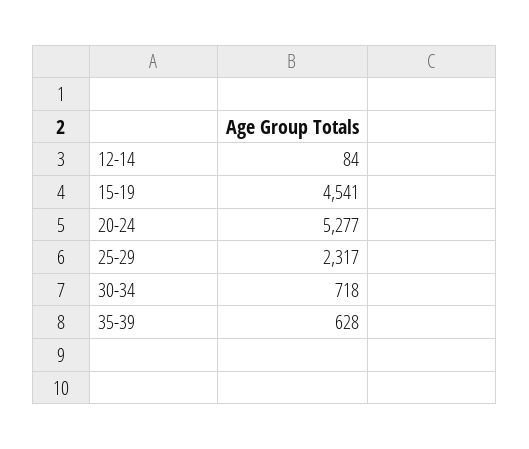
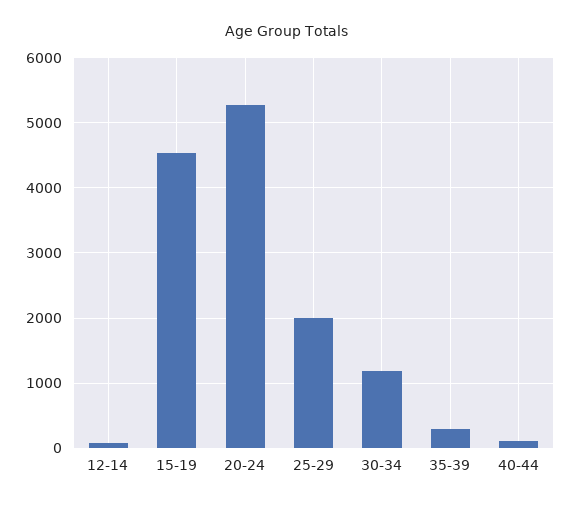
25-29: 2317 -> 2000
30-34: 718 -> 1200
35-39: 628 -> 300
40-44: none -> 100

